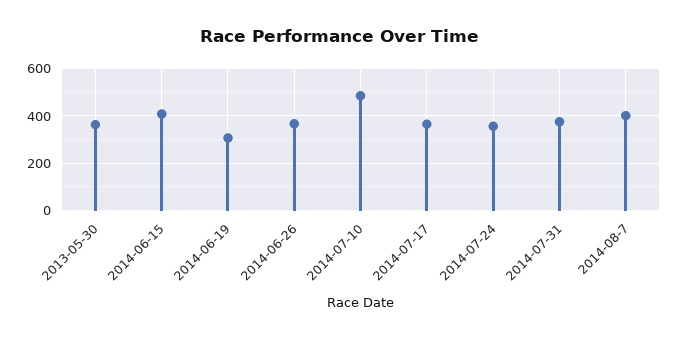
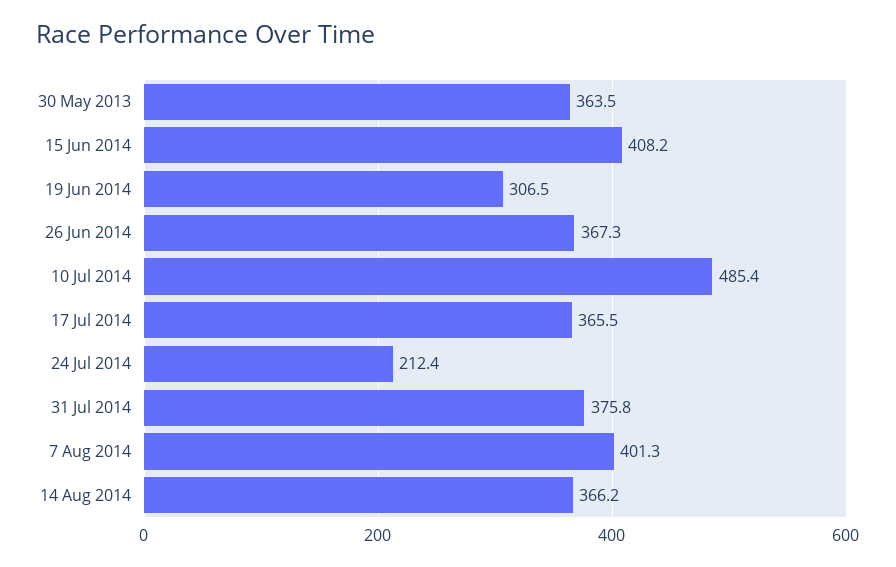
2014-07-24: 350 -> 212.4
14 Aug 2014: none -> 366.2

